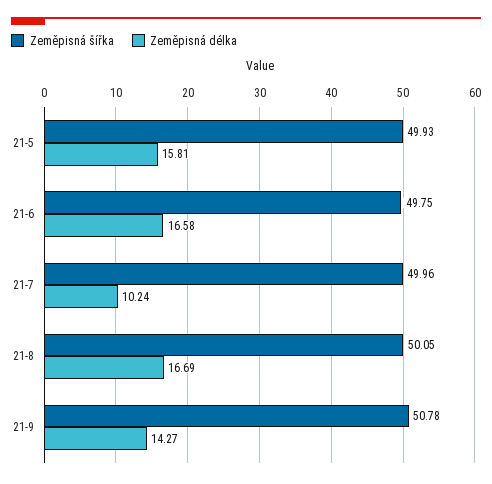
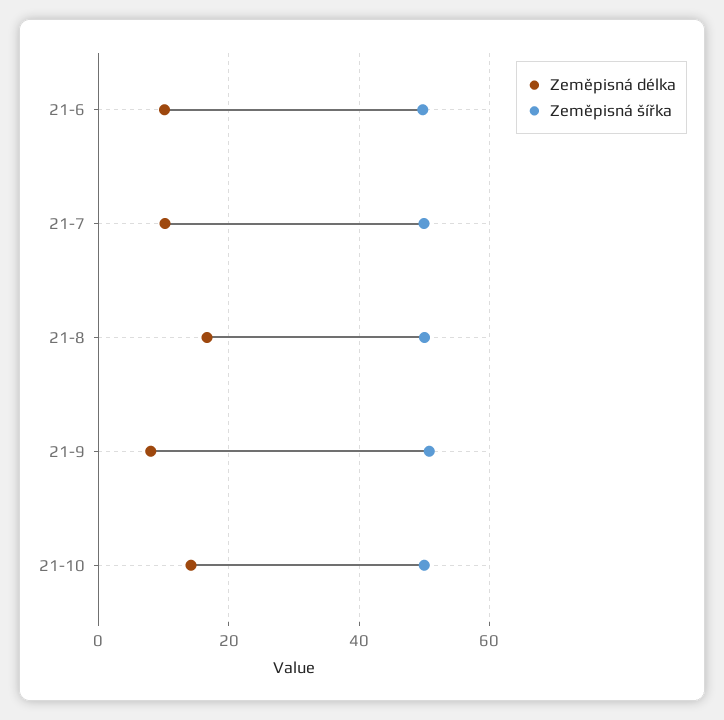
Zeměpisná šířka, 21-5: 49.93 -> none
Zeměpisná délka, 21-5: 15.81 -> none
Zeměpisná délka, 21-6: 16.58 -> 10
Zeměpisná délka, 21-9: 14.27 -> 8
Zeměpisná délka, 21-10: none -> 14
Zeměpisná šířka, 21-10: none -> 50

